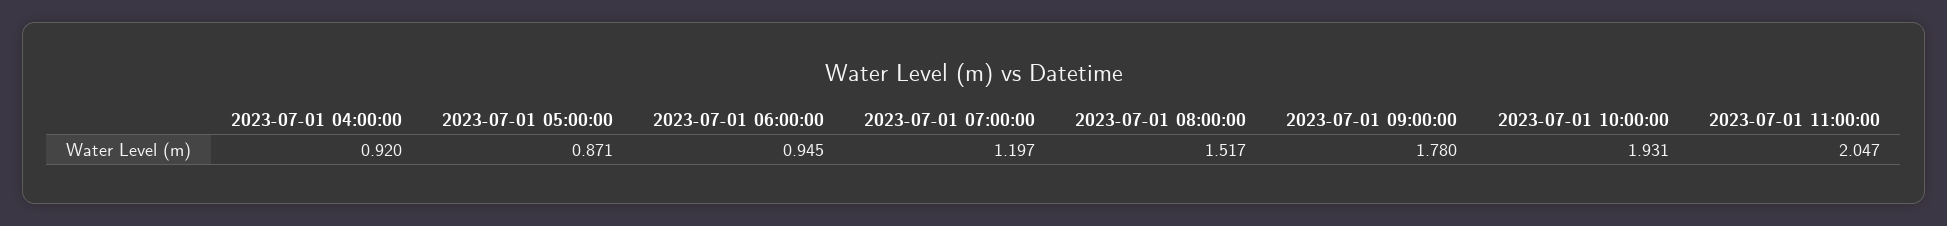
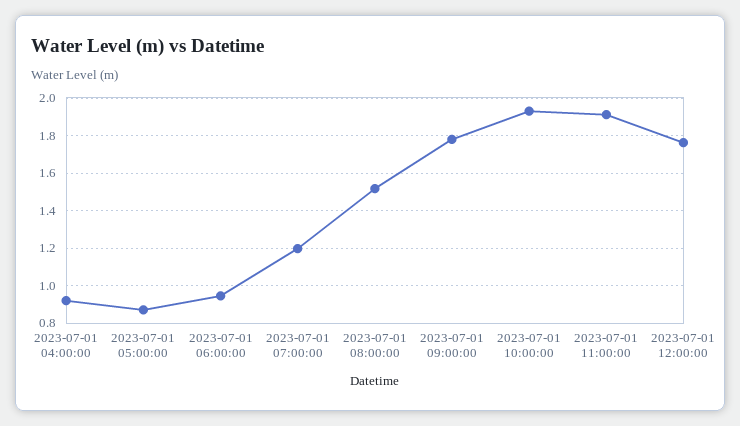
2023-07-01 11:00:00: 2.047 -> 1.9
2023-07-01 12:00:00: none -> 1.75

